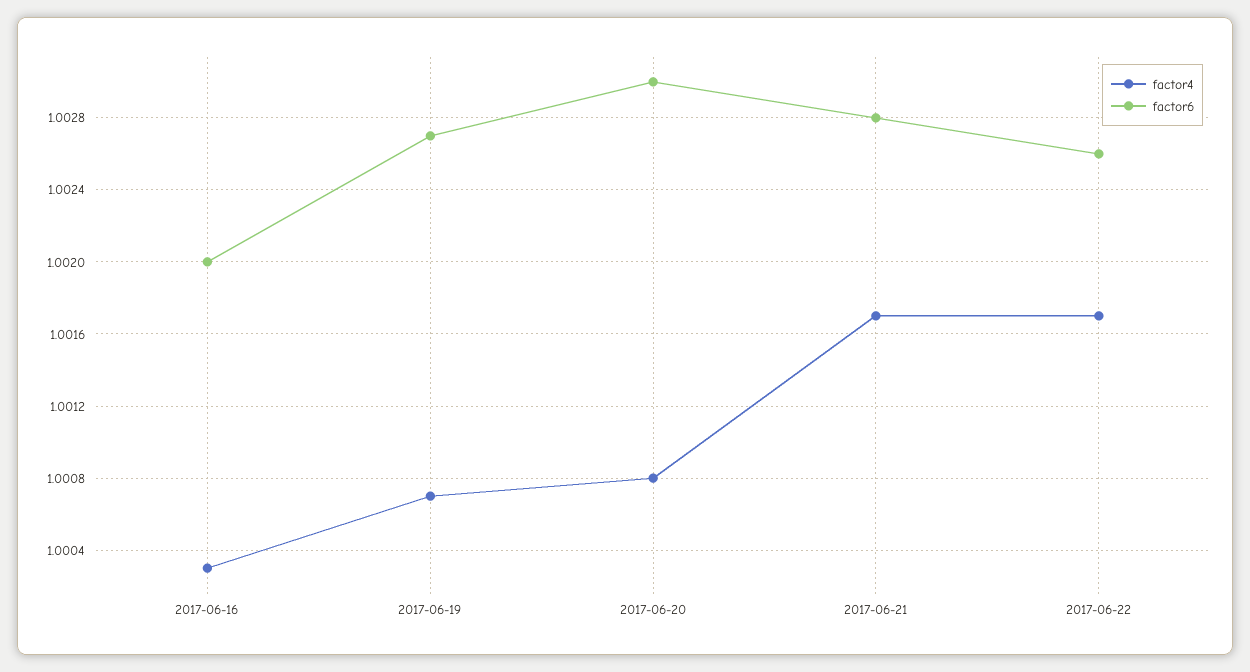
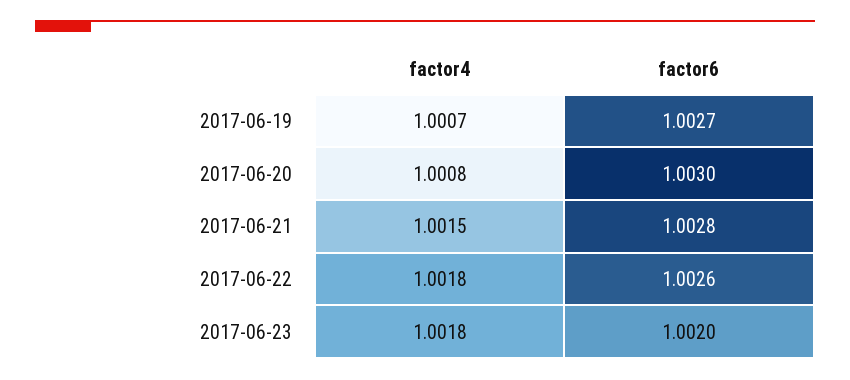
factor4, 2017-06-16: 1.0003 -> none
factor6, 2017-06-16: 1.002 -> none
factor4, 2017-06-21: 1.0017 -> 1.0015
factor4, 2017-06-22: 1.0017 -> 1.0018
factor4, 2017-06-23: none -> 1.0018
factor6, 2017-06-23: none -> 1.002

